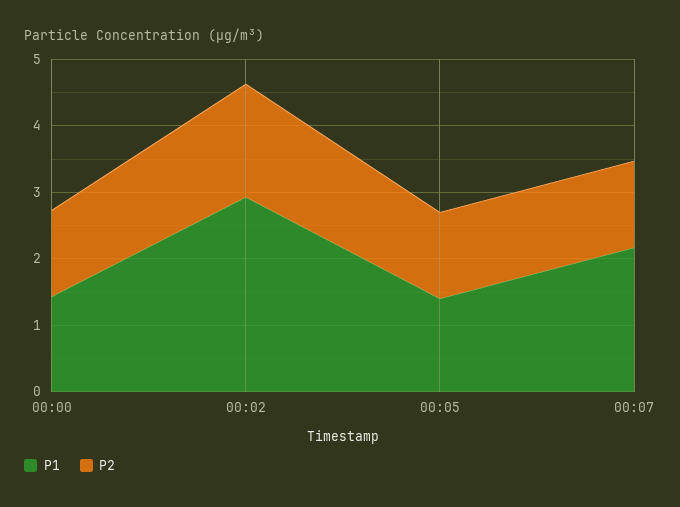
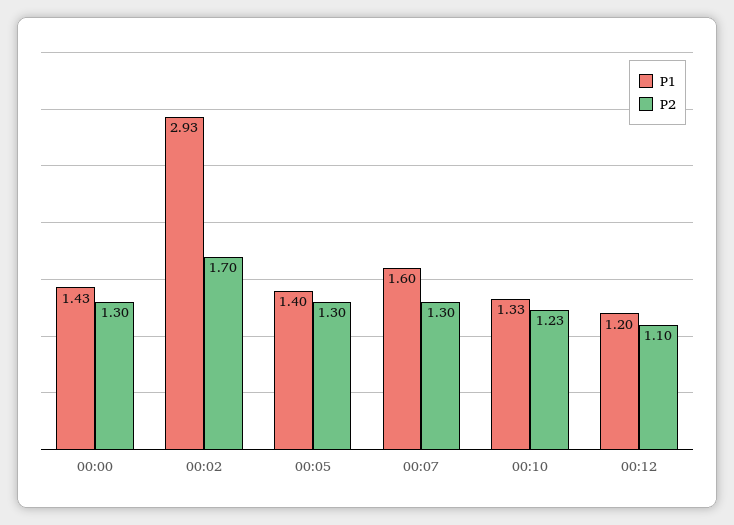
P1, 00:07: 2.2 -> 1.6
P1, 00:10: none -> 1.33
P2, 00:10: none -> 1.23
P1, 00:12: none -> 1.2
P2, 00:12: none -> 1.1

